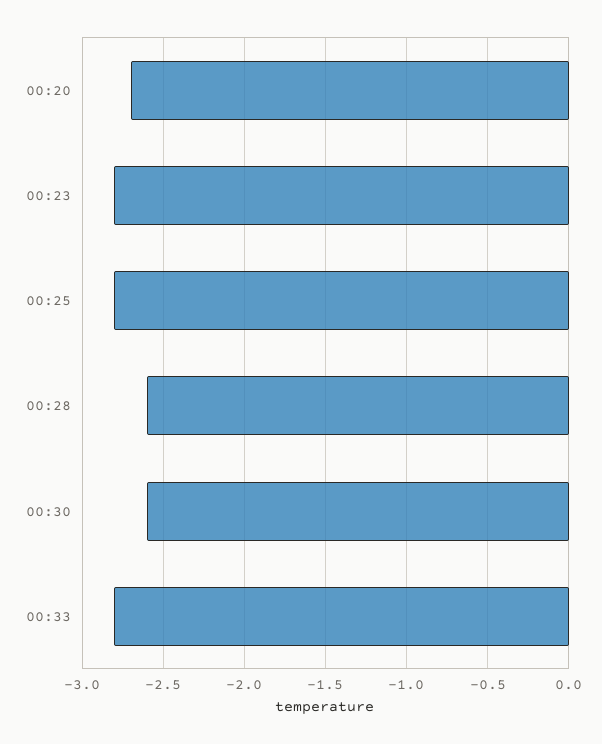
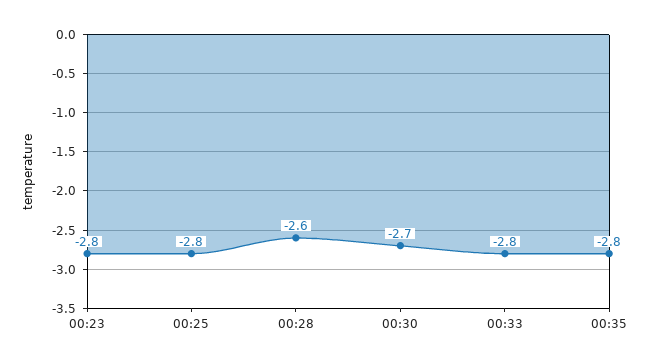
00:20: -2.7 -> none
00:30: -2.6 -> -2.7
00:35: none -> -2.8

